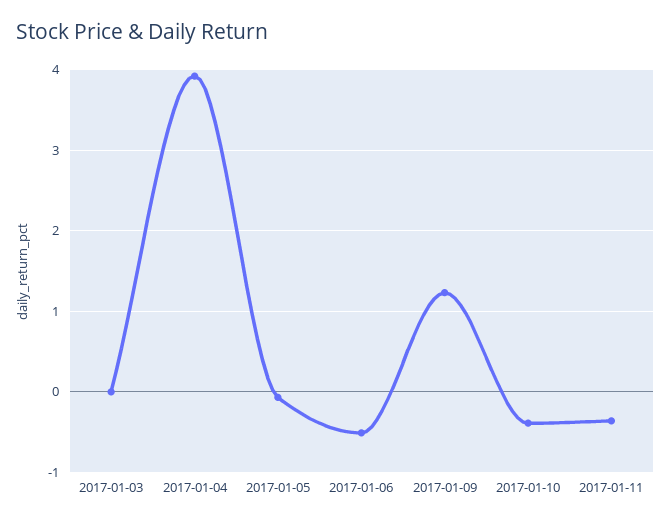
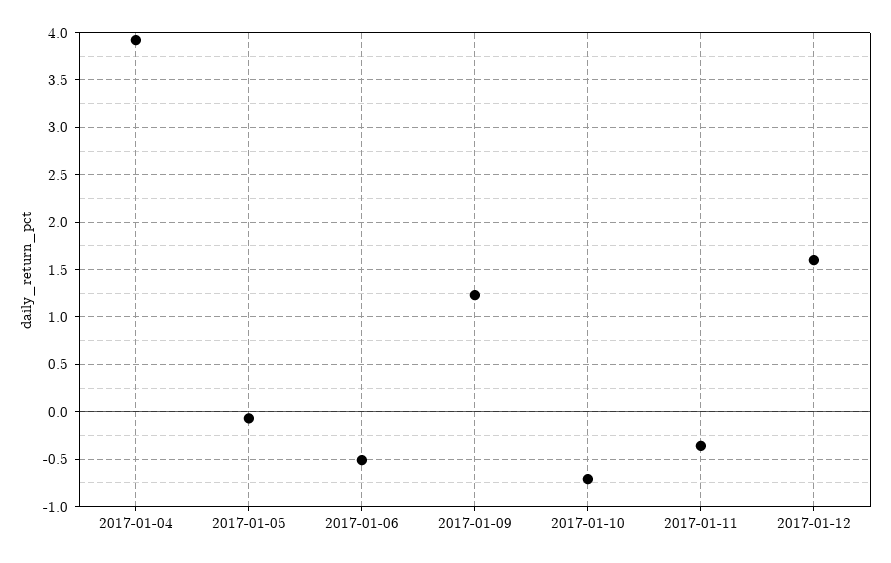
2017-01-03: 0 -> none
2017-01-10: -0.4 -> -0.7
2017-01-12: none -> 1.6

